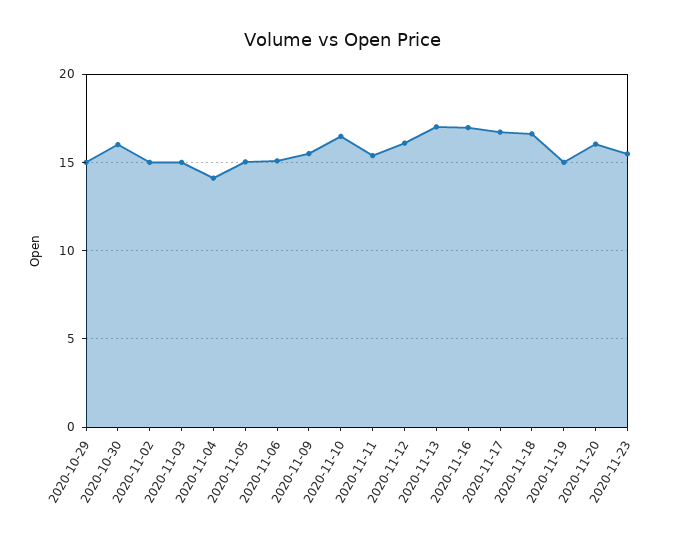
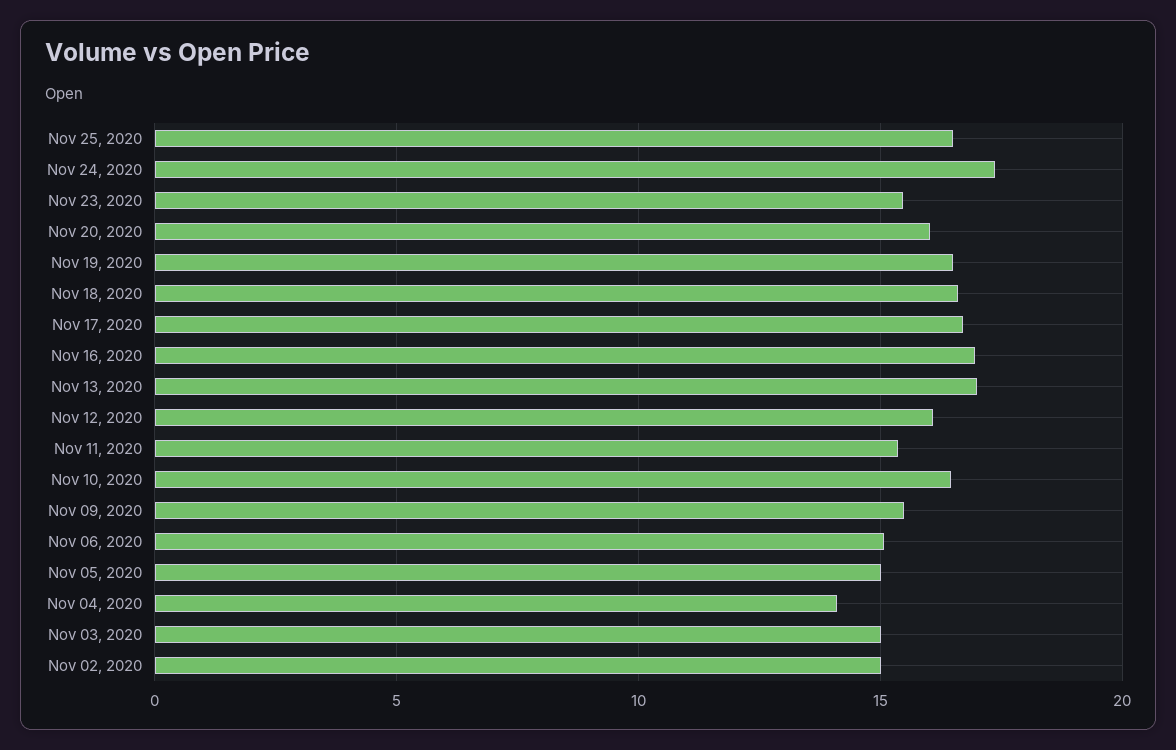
2020-10-29: 15 -> none
2020-10-30: 16 -> none
2020-11-19: 15 -> 16.5
Nov 25, 2020: none -> 16.5
Nov 24, 2020: none -> 17.5

